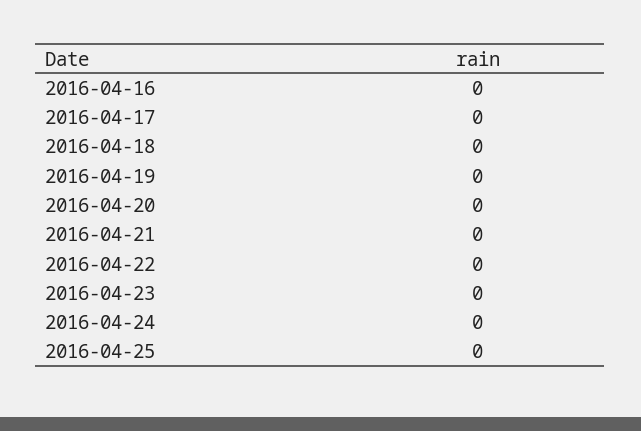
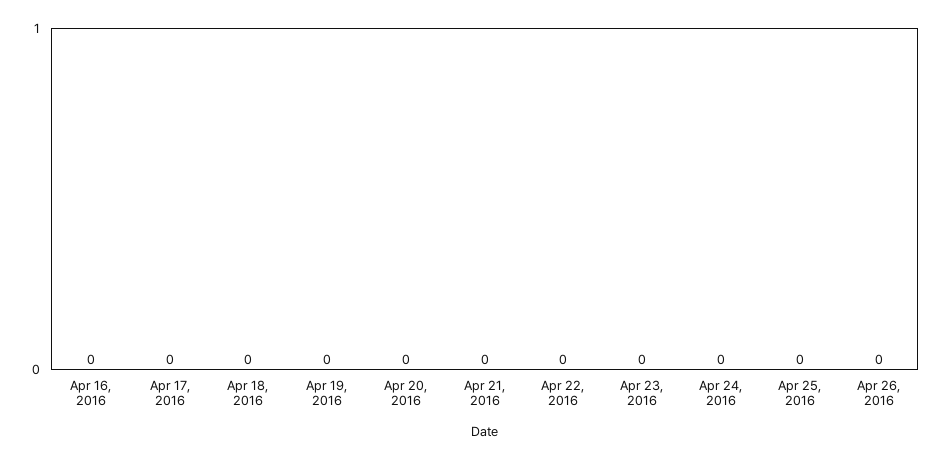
Apr 26, 2016: none -> 0

